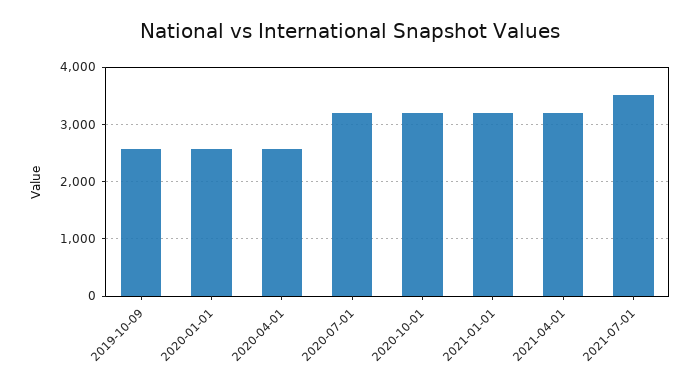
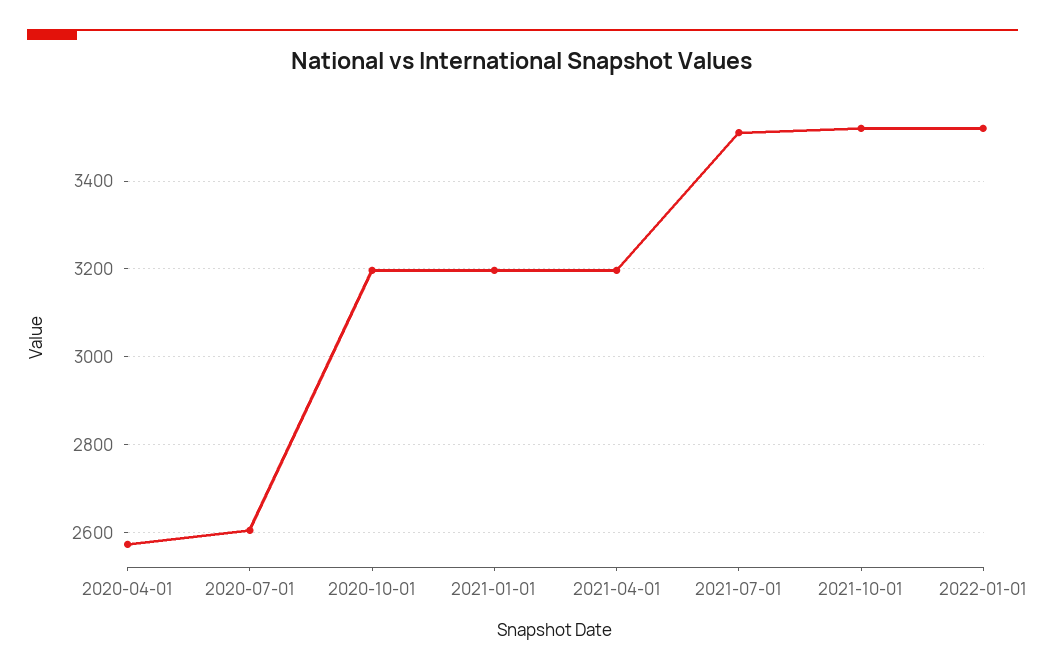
2019-10-09: 2600 -> none
2020-01-01: 2600 -> none
2020-07-01: 3200 -> 2600
2021-10-01: none -> 3520
2022-01-01: none -> 3520

